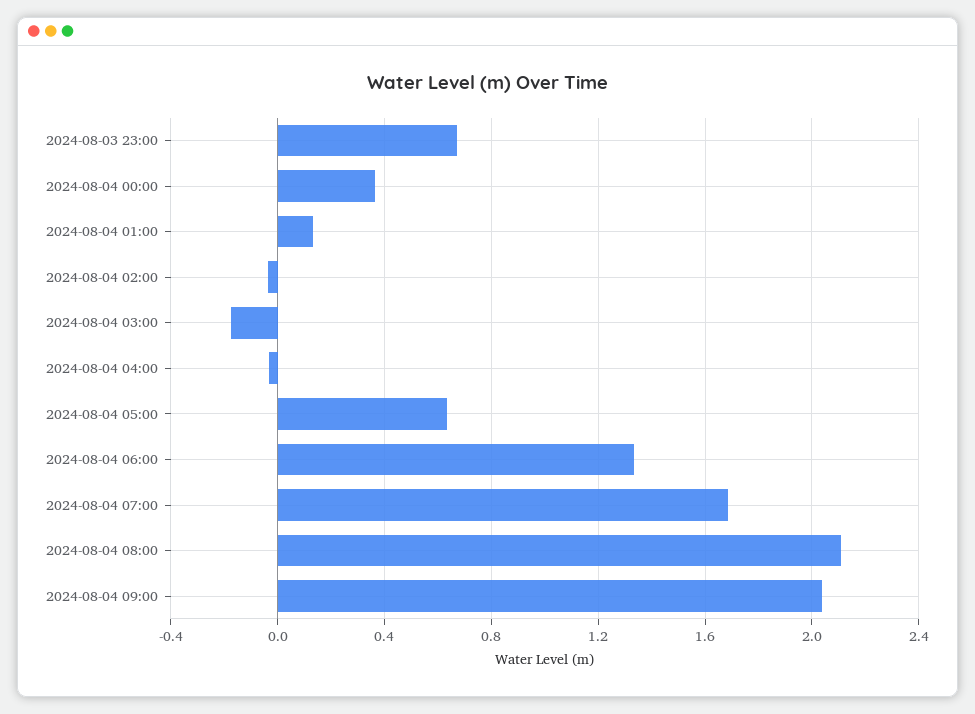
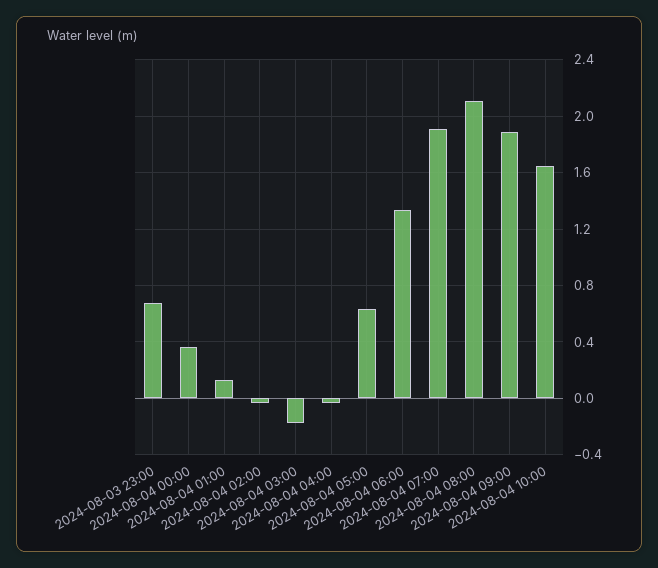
2024-08-04 07:00: 1.7 -> 1.9
2024-08-04 09:00: 2.05 -> 1.9
2024-08-04 10:00: none -> 1.65

